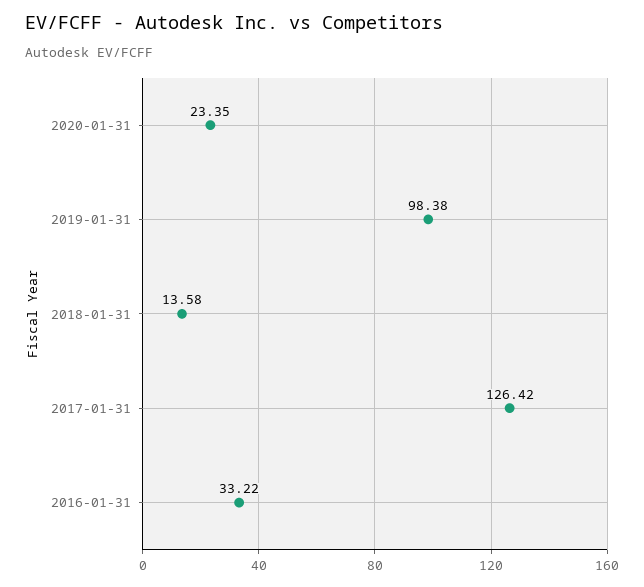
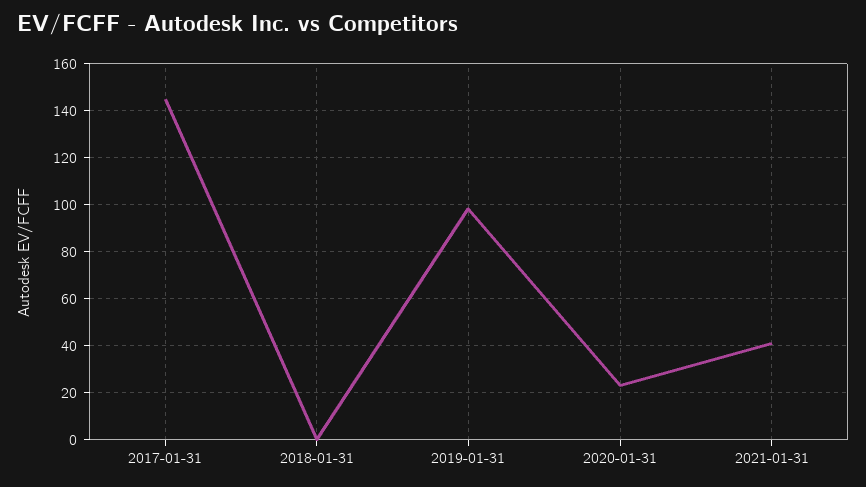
2018-01-31: 13.58 -> 0
2017-01-31: 126.42 -> 145
2016-01-31: 33.22 -> none
2021-01-31: none -> 40

